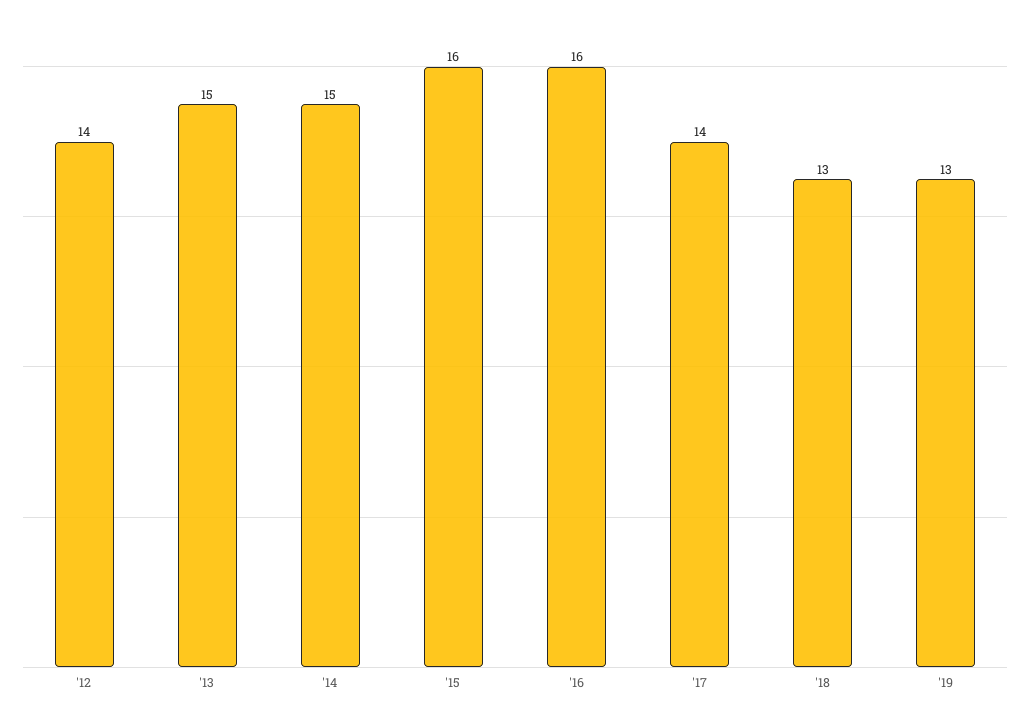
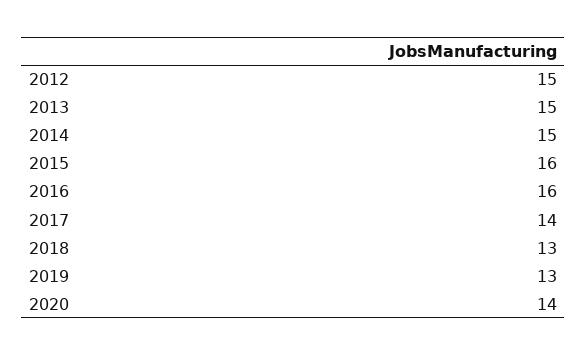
'12: 14 -> 15
2020: none -> 14

